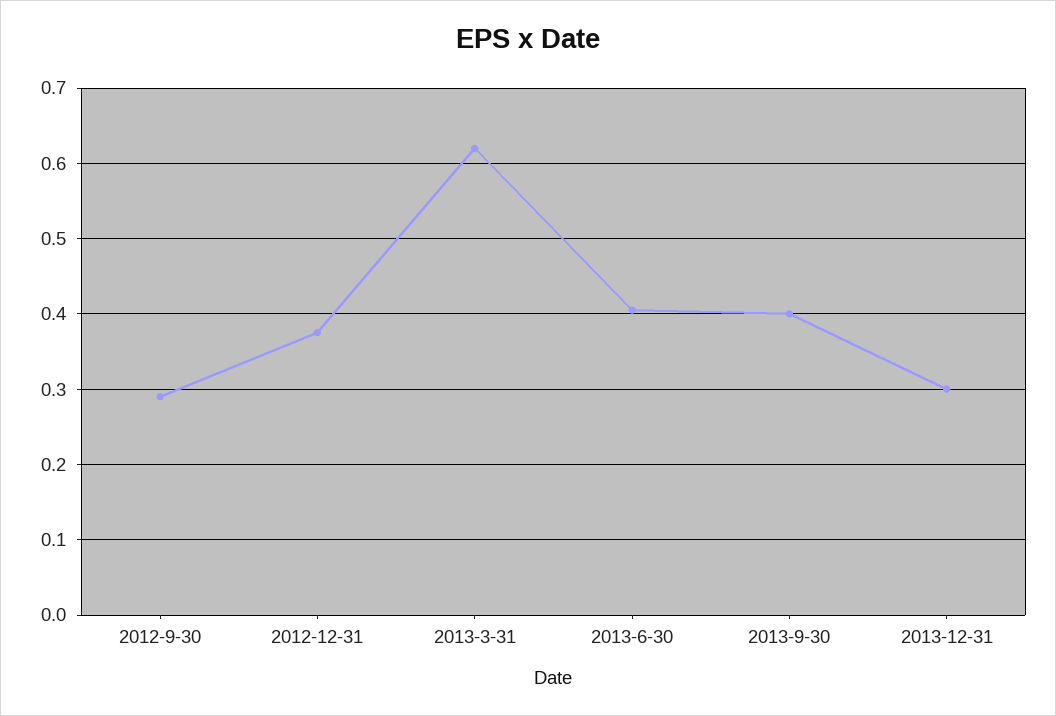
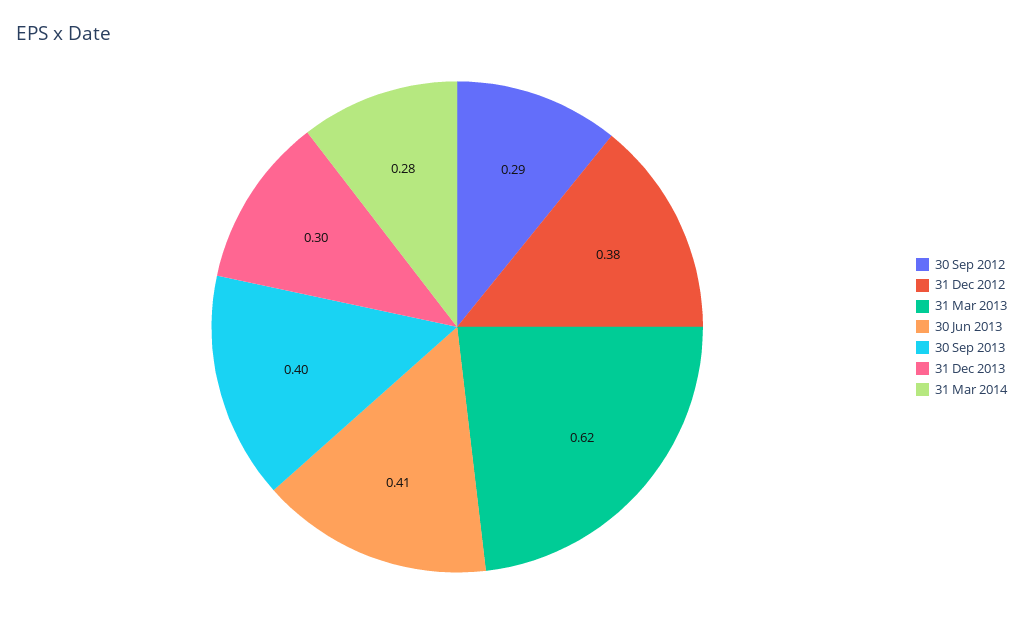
31 Mar 2014: none -> 0.28

